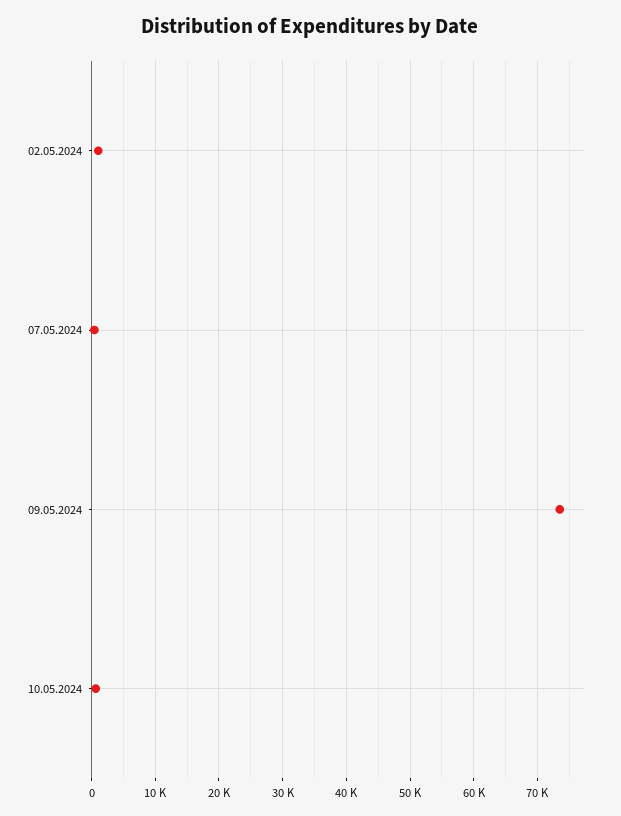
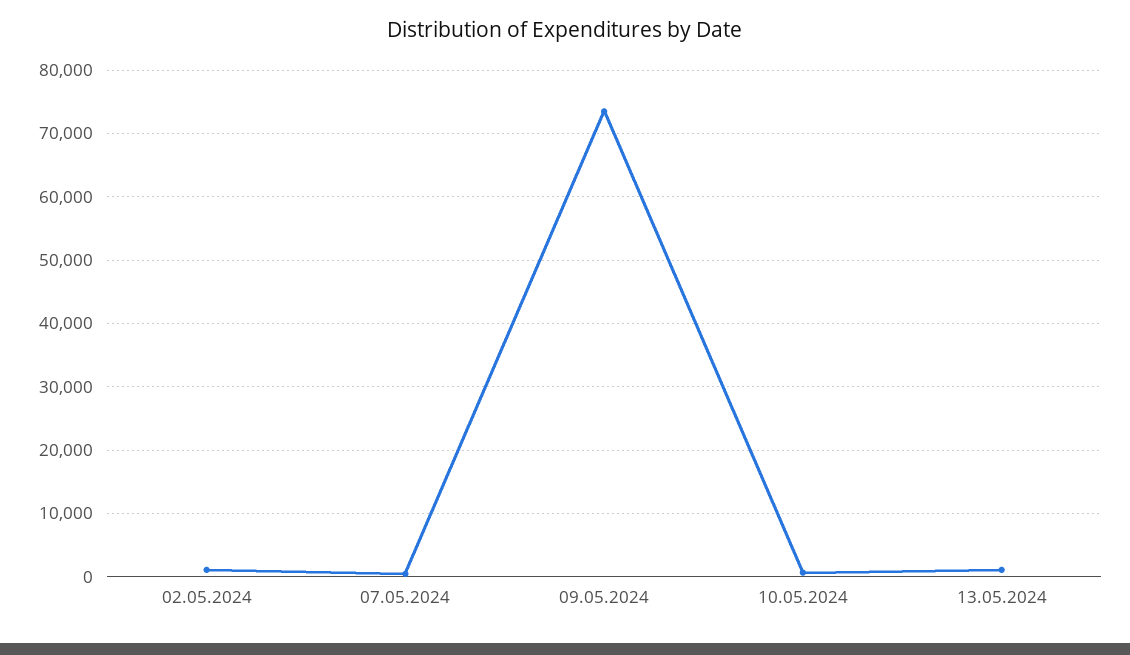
13.05.2024: none -> 1000

